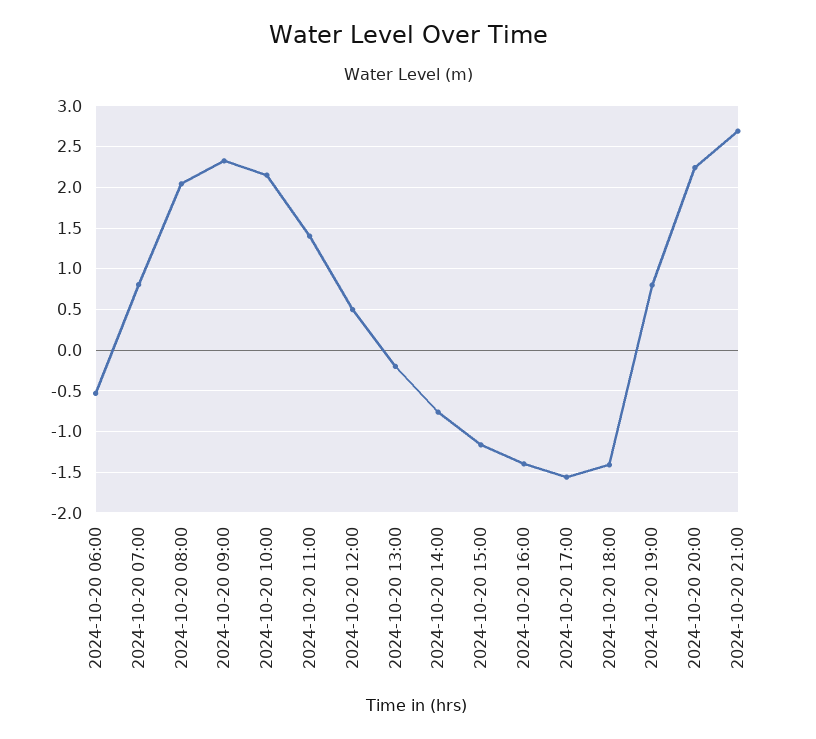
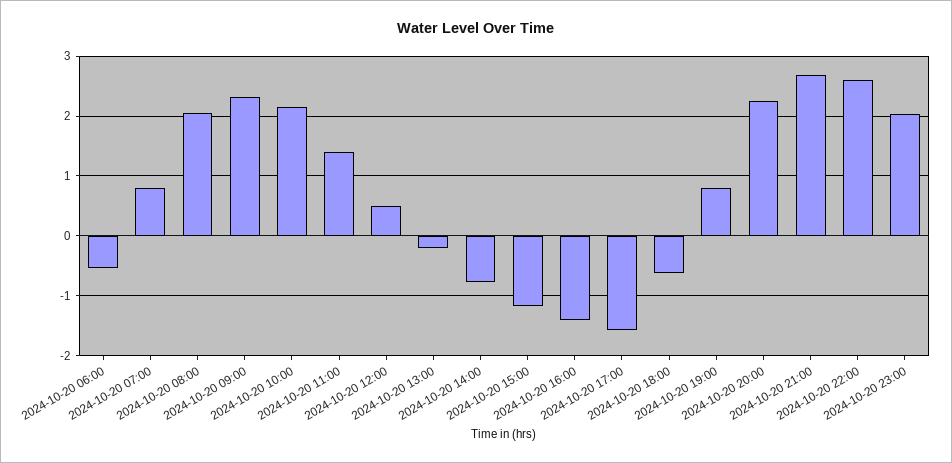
2024-10-20 18:00: -1.4 -> -0.6
2024-10-20 22:00: none -> 2.6
2024-10-20 23:00: none -> 2

